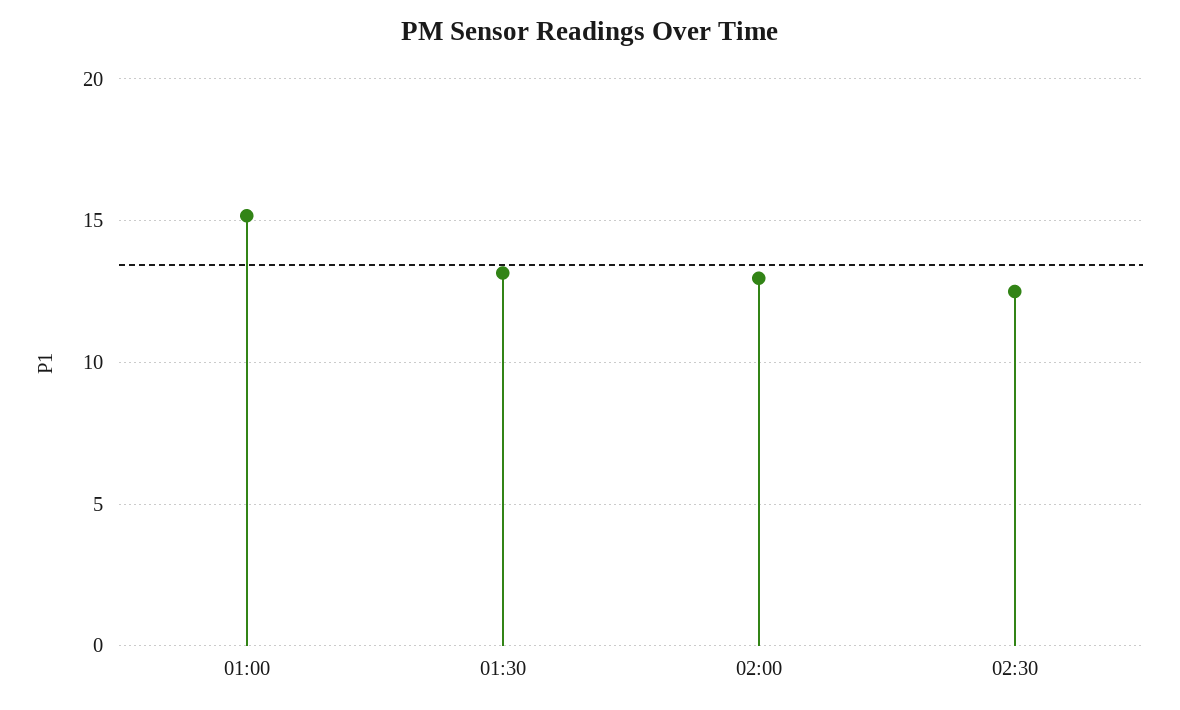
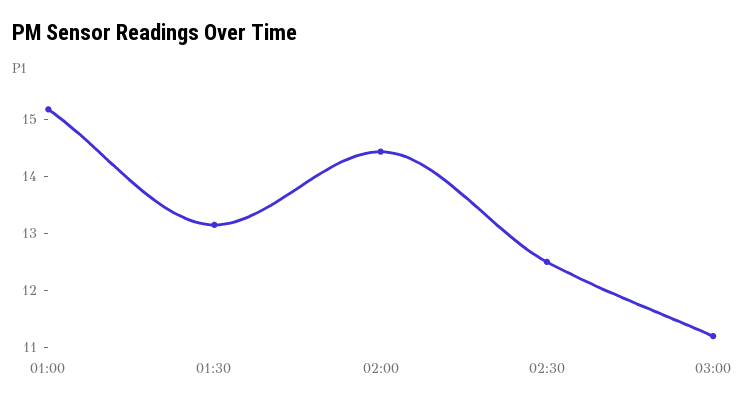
02:00: 13 -> 14.4
03:00: none -> 11.2

